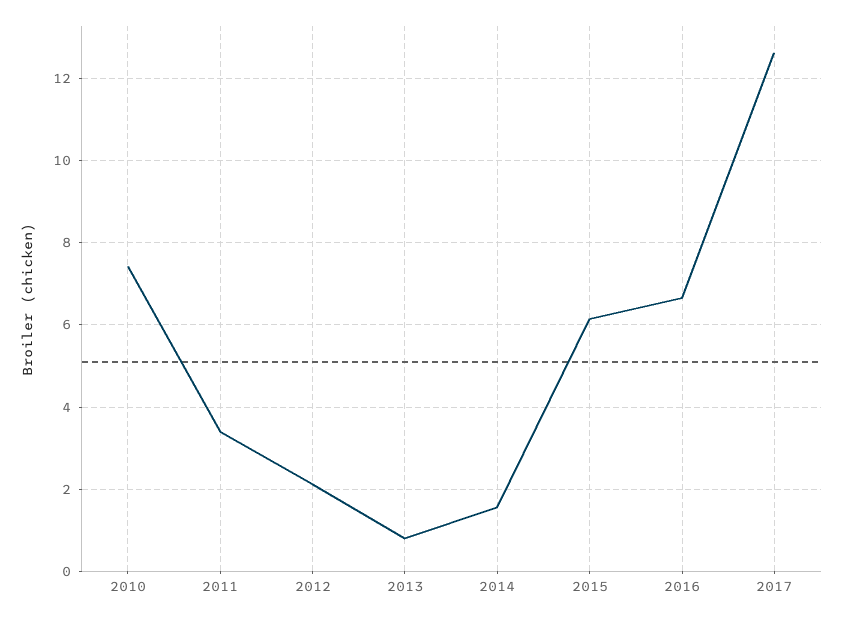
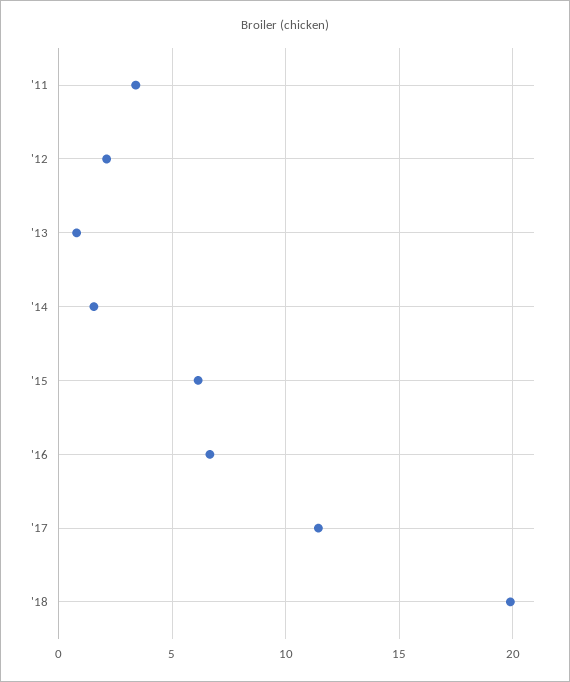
2010: 7.4 -> none
2017: 12.6 -> 11.5
'18: none -> 20

